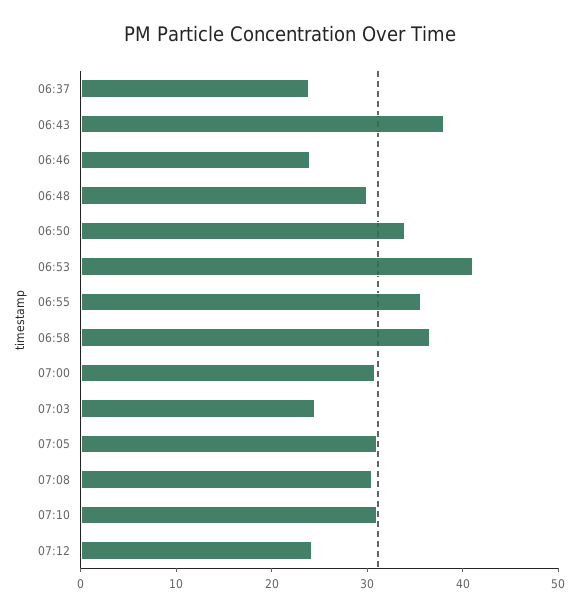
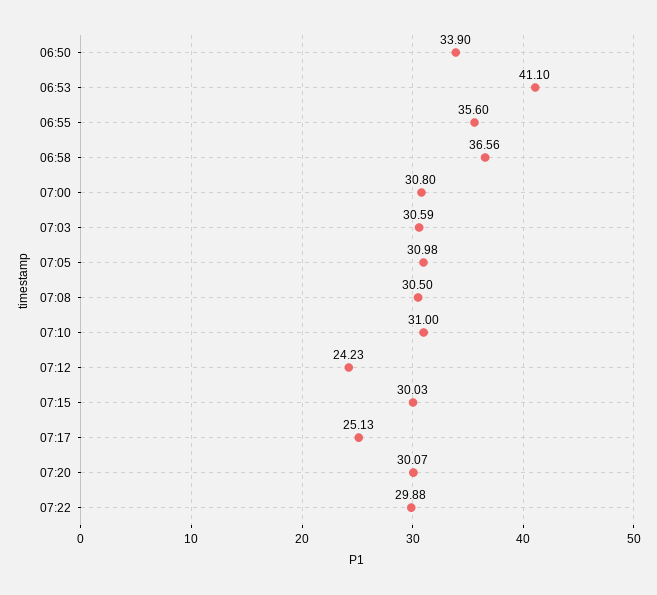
06:37: 24 -> none
06:43: 38 -> none
06:46: 24 -> none
06:48: 30 -> none
07:03: 24 -> 30.59
07:15: none -> 30.03
07:17: none -> 25.13
07:20: none -> 30.07
07:22: none -> 29.88

